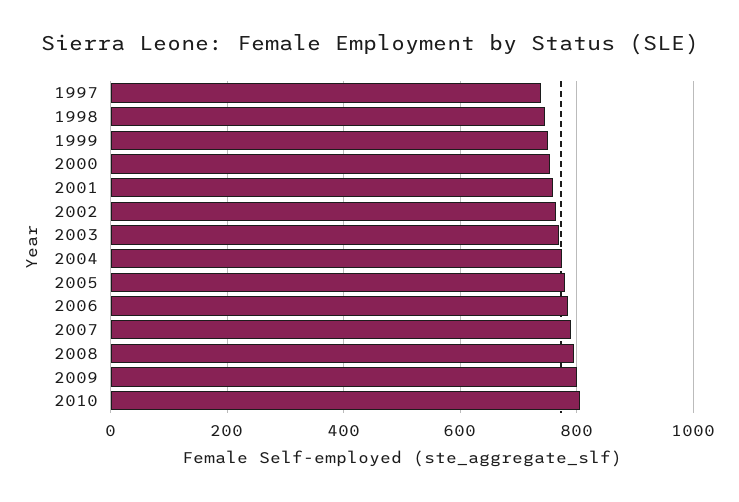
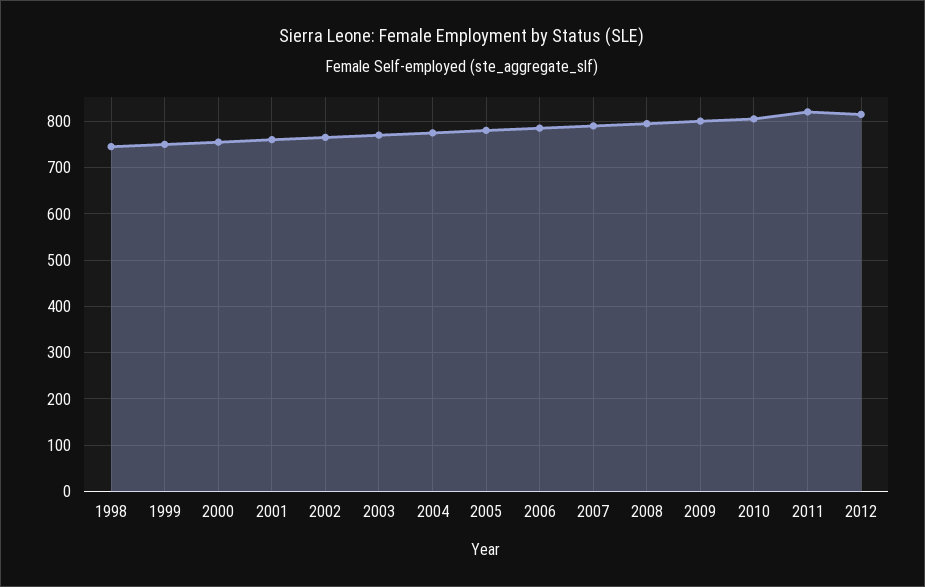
1997: 740 -> none
2011: none -> 820
2012: none -> 820

